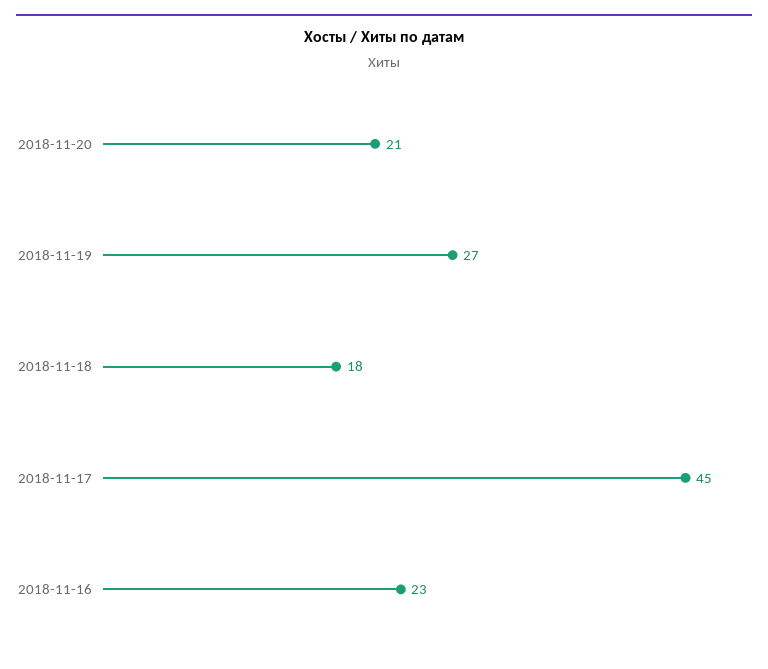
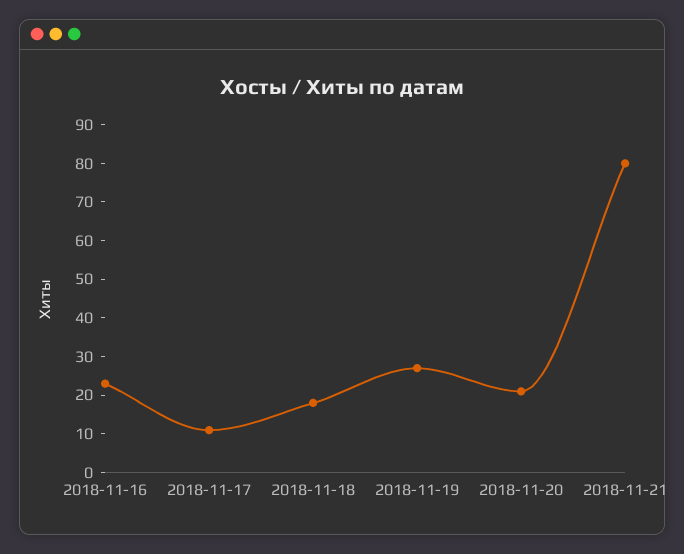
2018-11-17: 45 -> 10
2018-11-21: none -> 80

